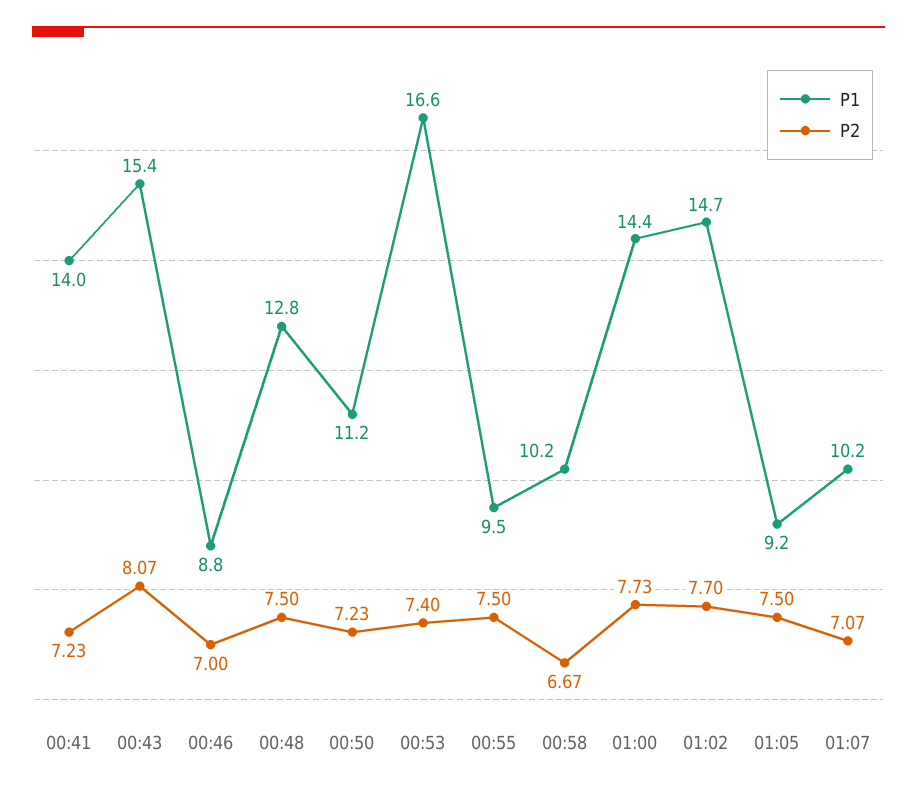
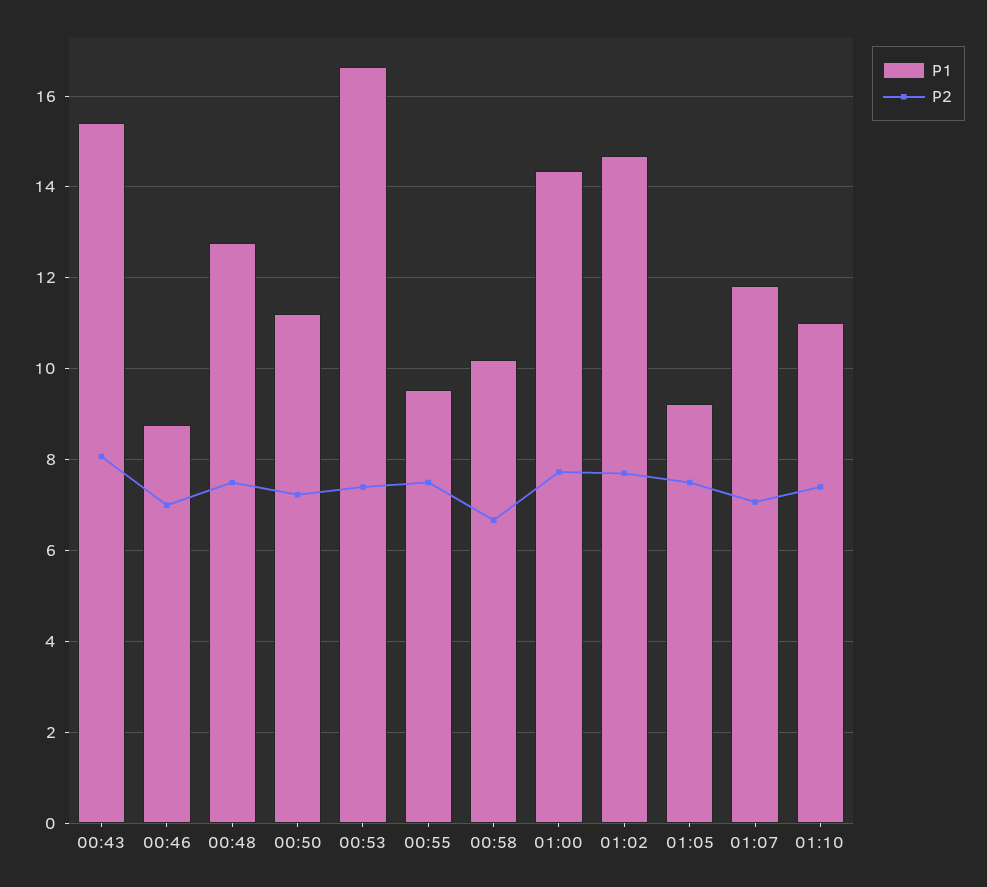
P1, 00:41: 14 -> none
P2, 00:41: 7.23 -> none
P1, 01:07: 10.2 -> 11.8
P1, 01:10: none -> 11
P2, 01:10: none -> 7.4

